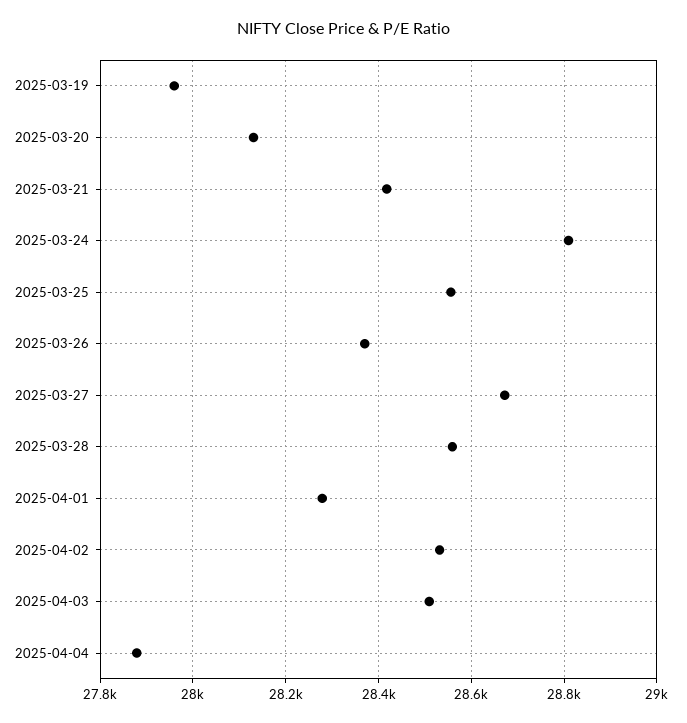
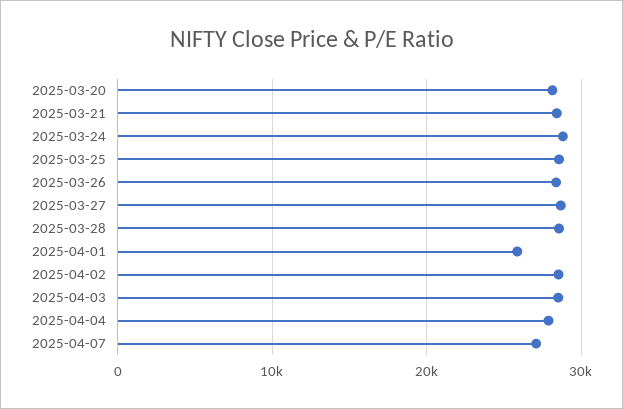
2025-03-19: 27960 -> none
2025-04-01: 28280 -> 26000
2025-04-07: none -> 27000

